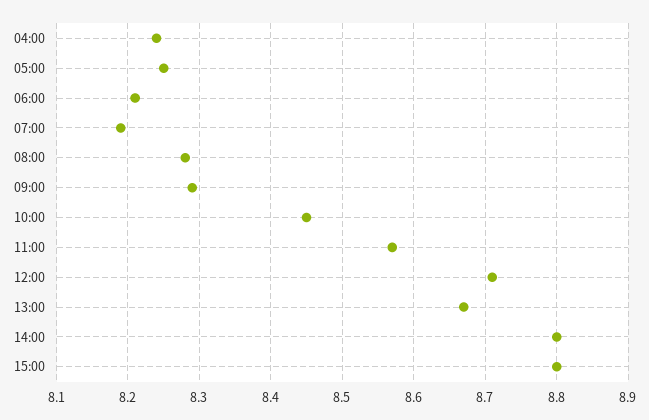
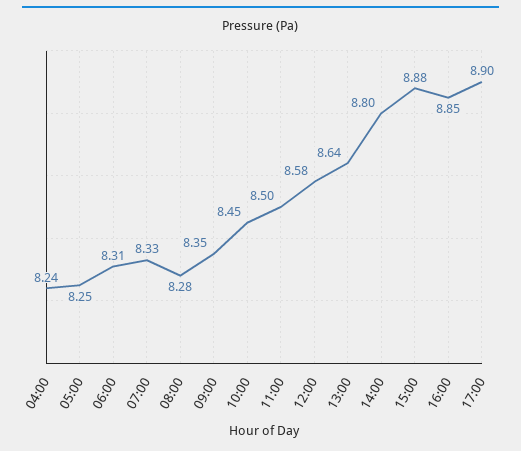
06:00: 8.21 -> 8.31
07:00: 8.19 -> 8.33
09:00: 8.29 -> 8.35
11:00: 8.57 -> 8.5
12:00: 8.71 -> 8.58
13:00: 8.67 -> 8.64
15:00: 8.8 -> 8.88
16:00: none -> 8.85
17:00: none -> 8.9

